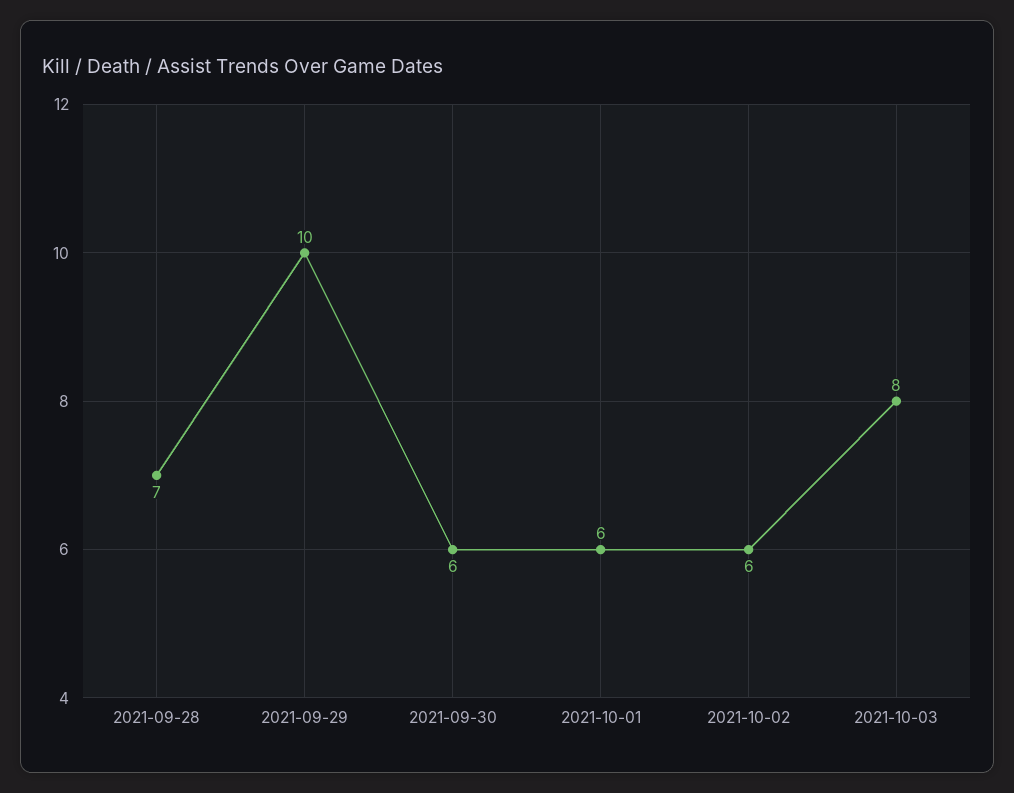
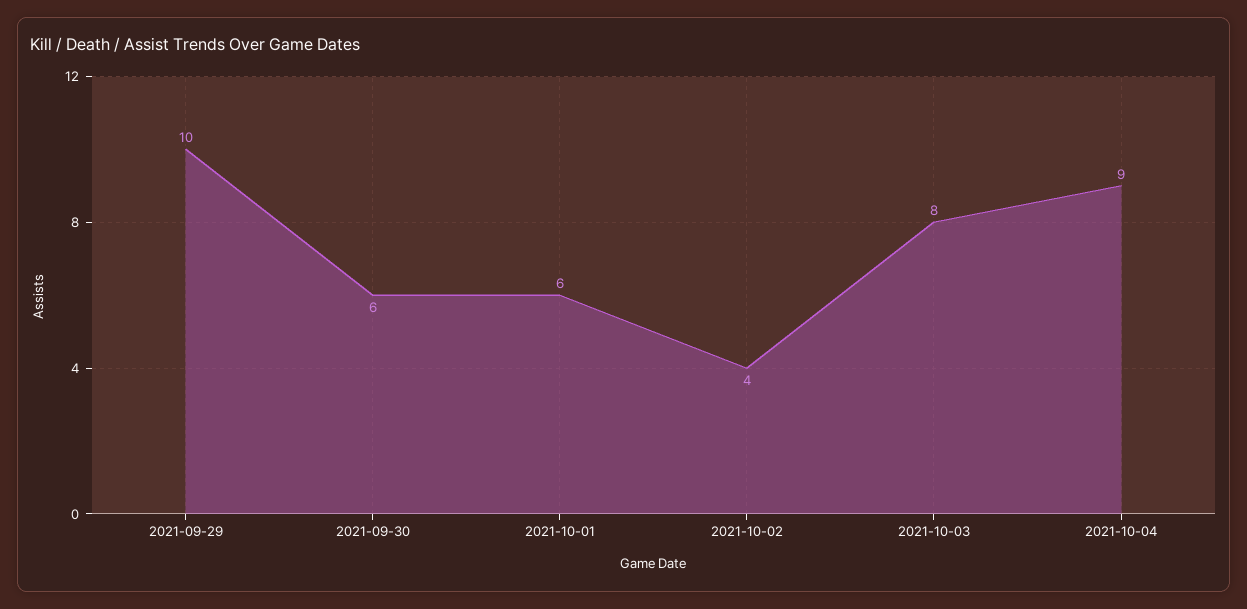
2021-09-28: 7 -> none
2021-10-02: 6 -> 4
2021-10-04: none -> 9

